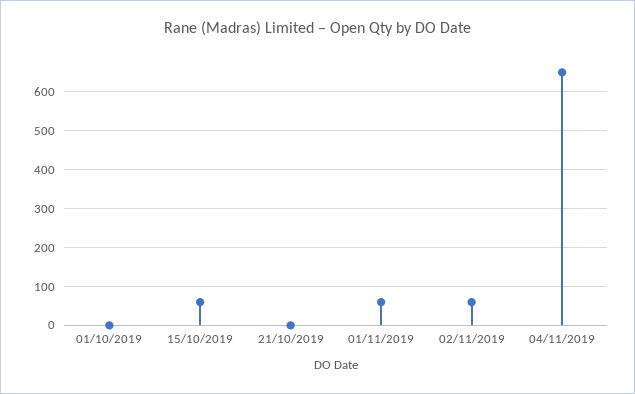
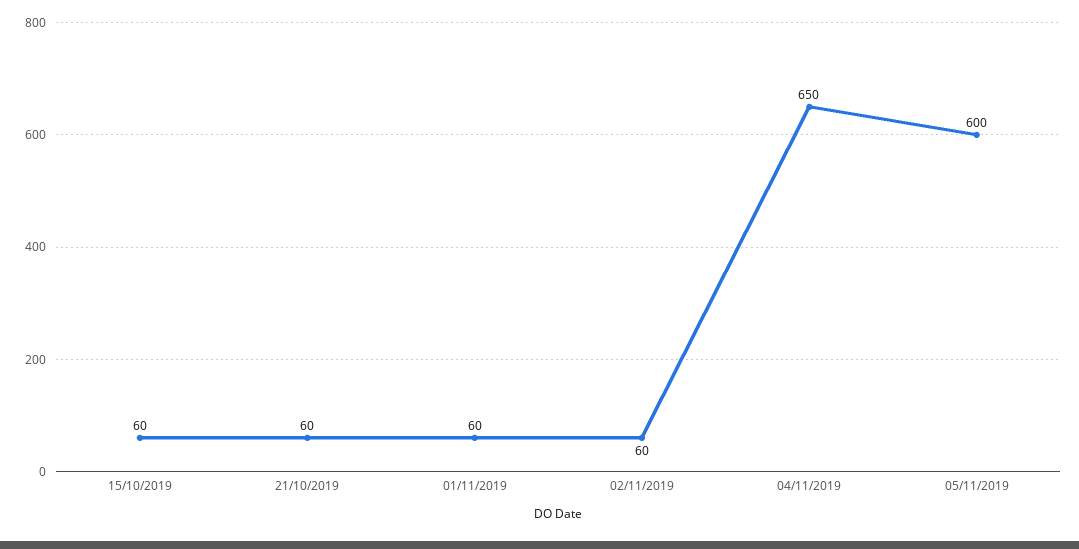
01/10/2019: 0 -> none
21/10/2019: 0 -> 60
05/11/2019: none -> 600

